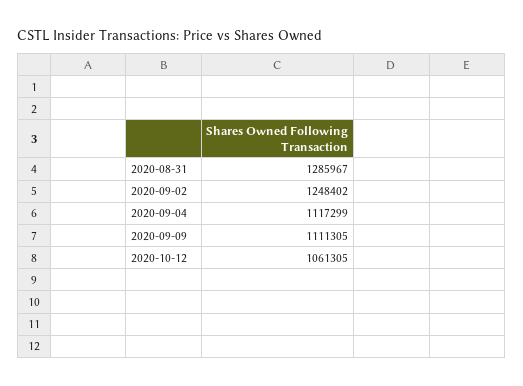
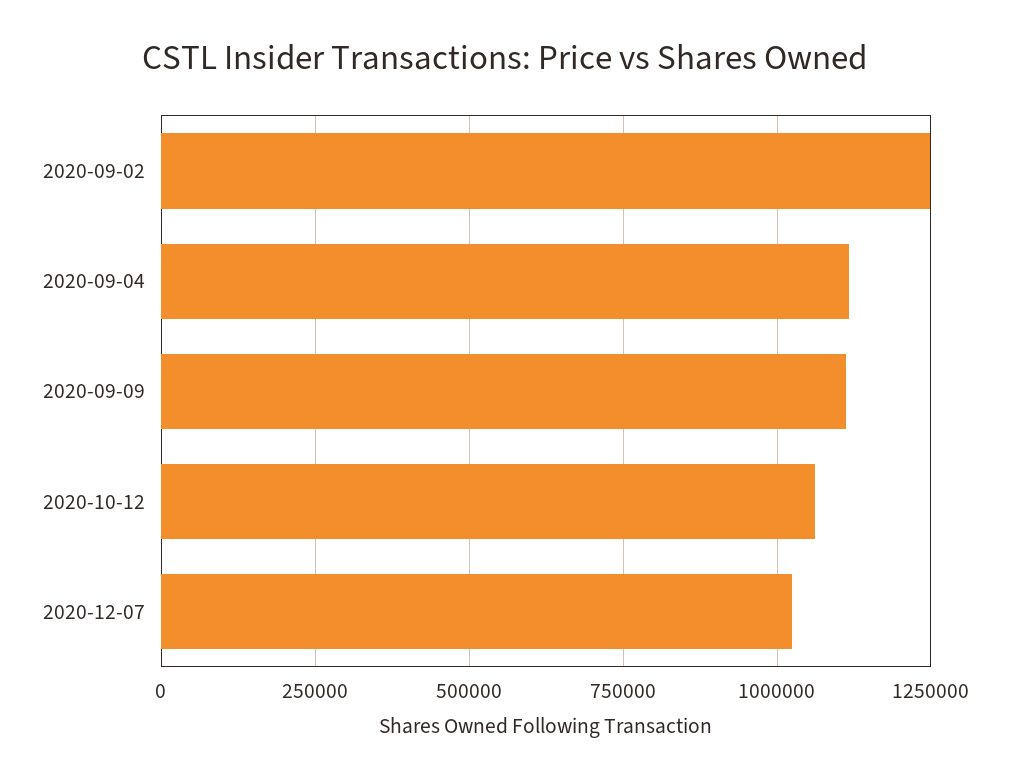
2020-08-31: 1285967 -> none
2020-12-07: none -> 1025000

